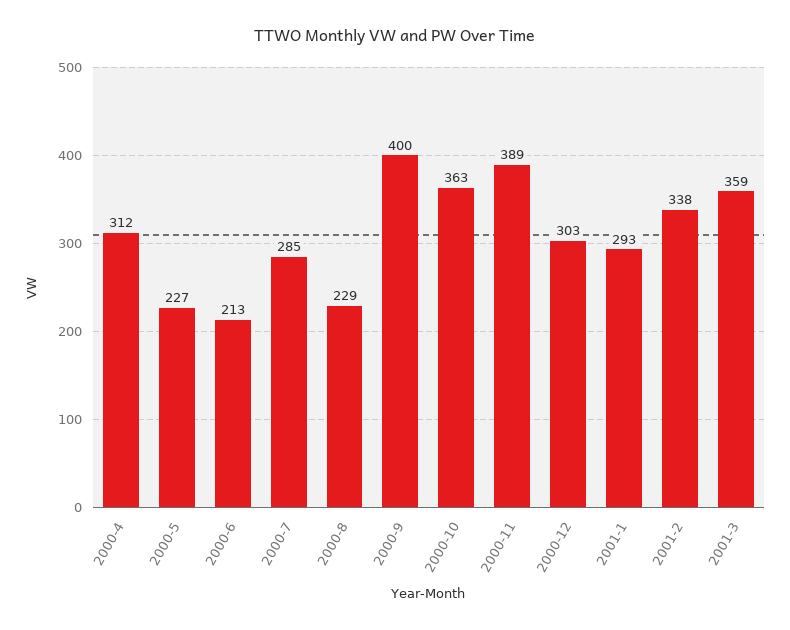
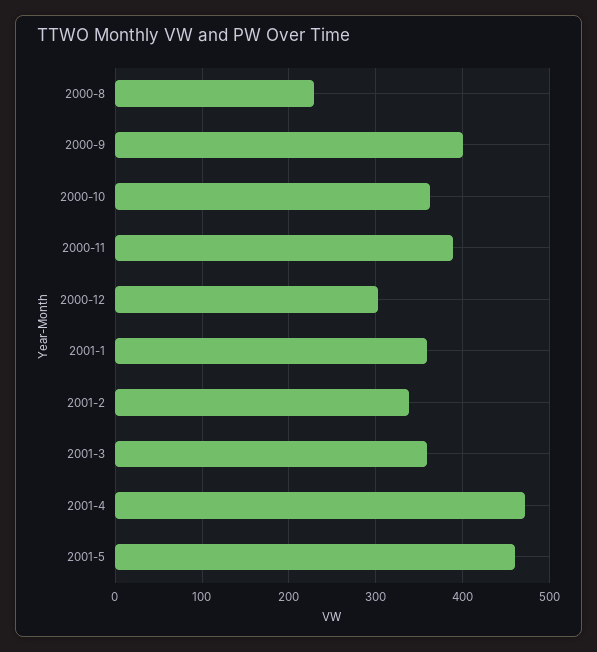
2000-4: 312 -> none
2000-5: 227 -> none
2000-6: 213 -> none
2000-7: 285 -> none
2001-1: 293 -> 360
2001-4: none -> 470
2001-5: none -> 460

